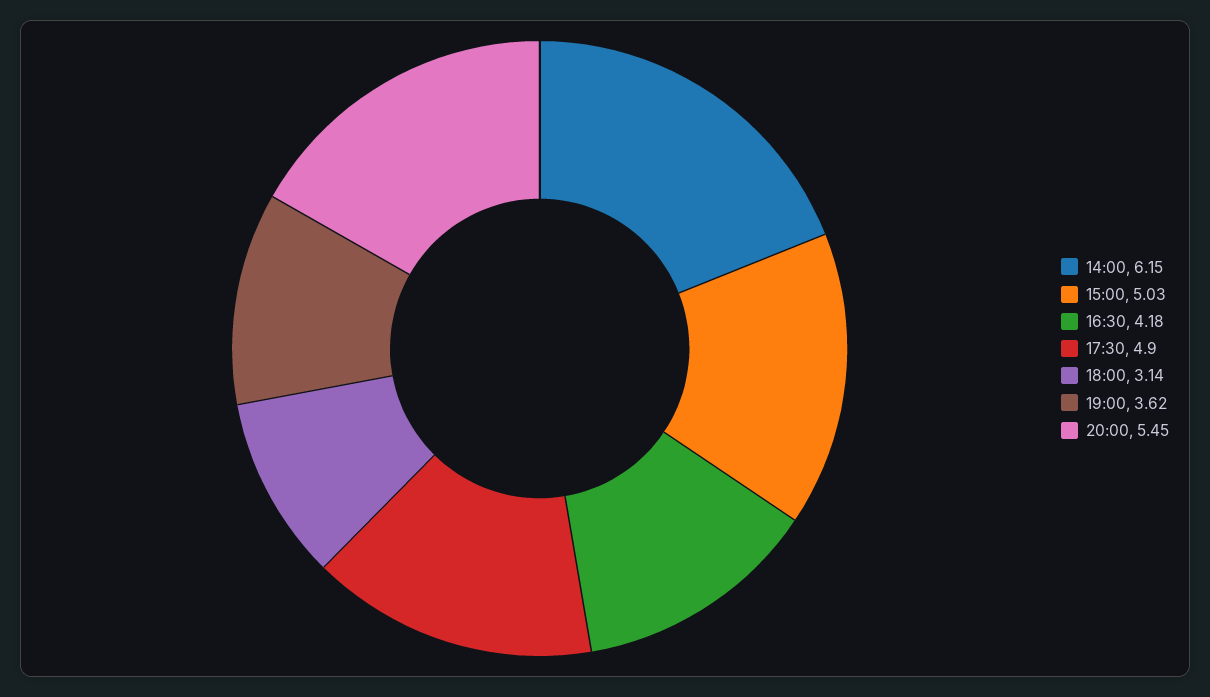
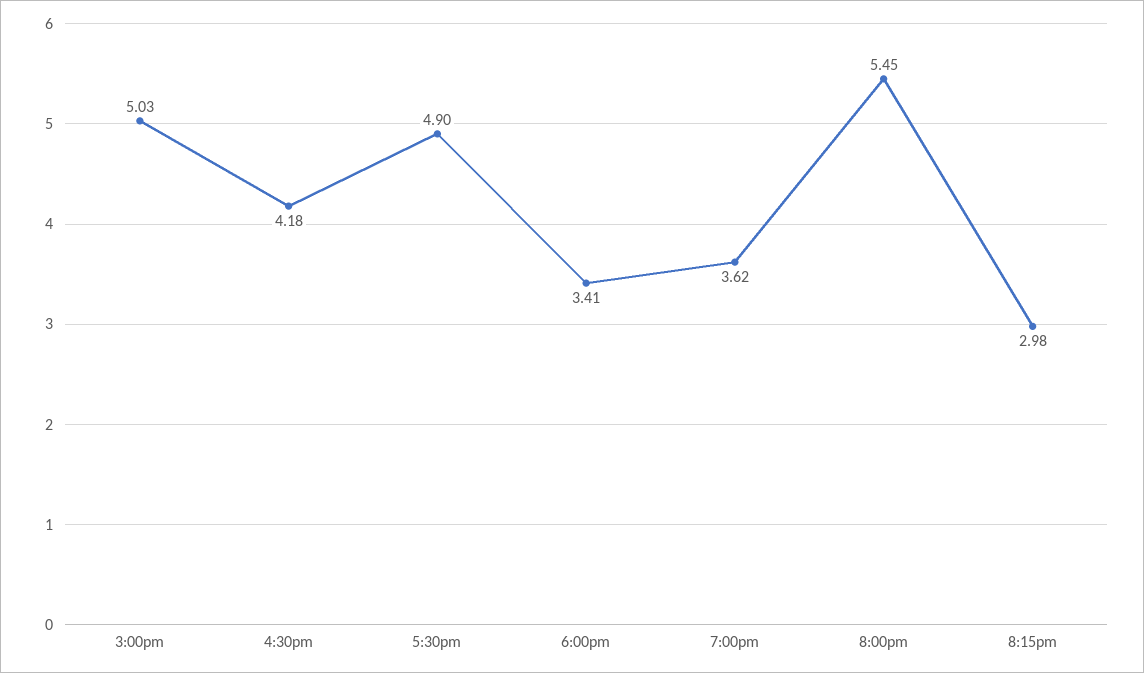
14:00: 6.15 -> none
18:00: 3.14 -> 3.41
8:15pm: none -> 2.98

